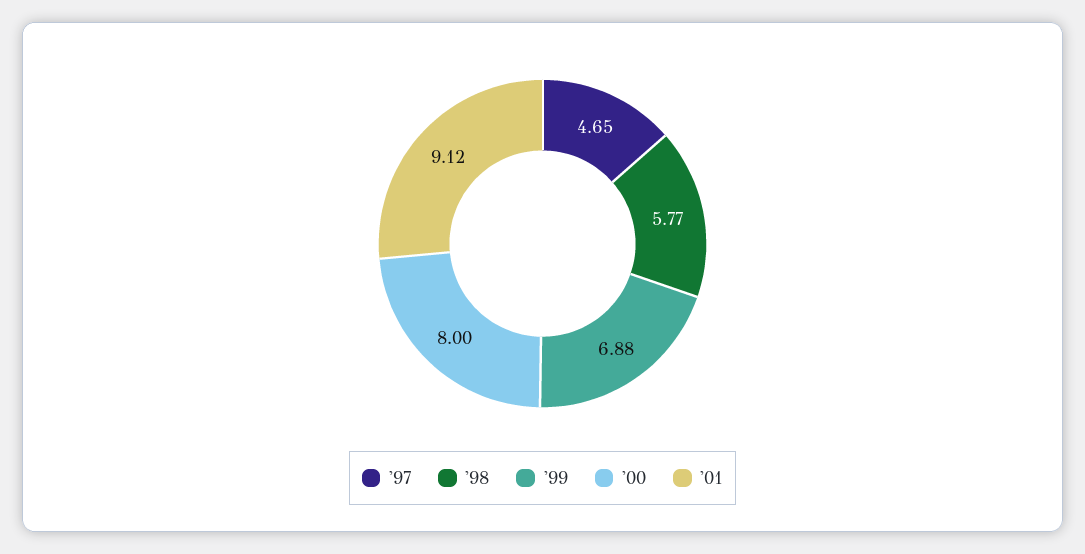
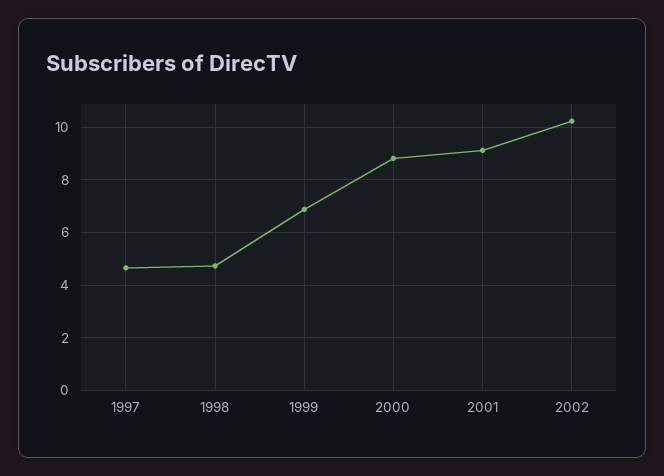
'98: 5.77 -> 4.75
'00: 8 -> 8.75
2002: none -> 10.25

